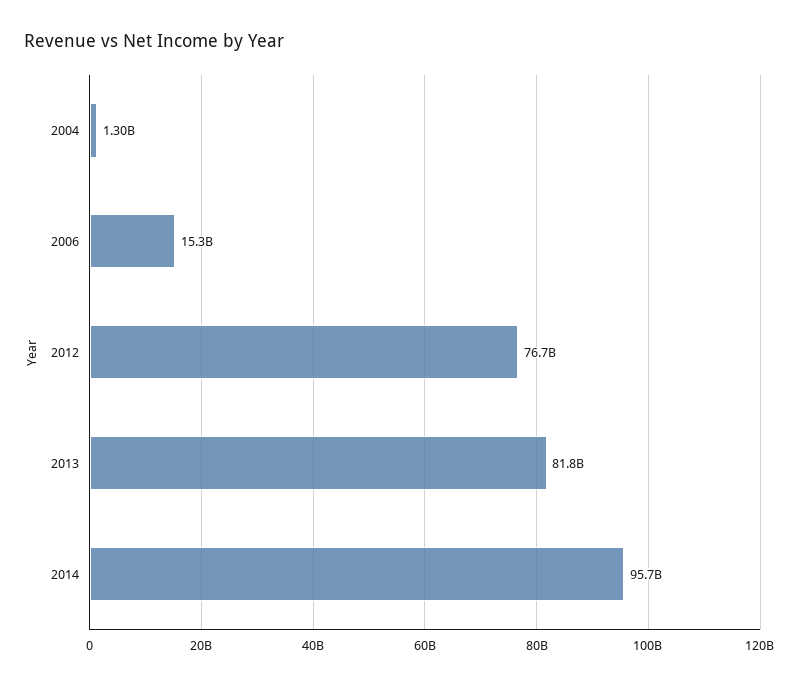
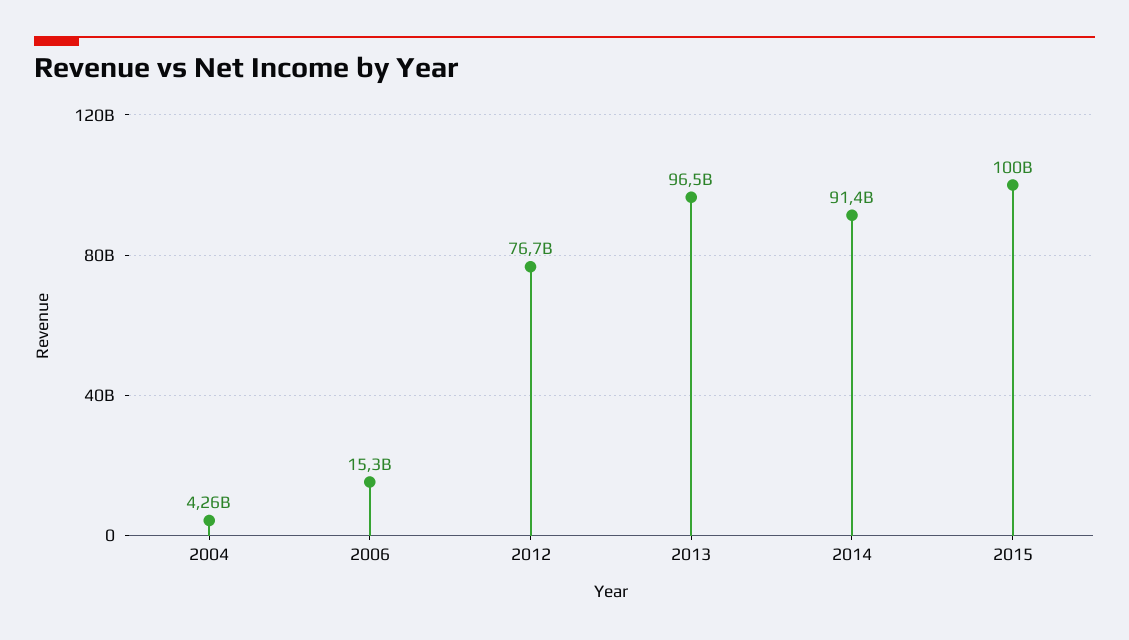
2004: 1300000000 -> 4260000000
2013: 81800000000 -> 96500000000
2014: 95700000000 -> 91400000000
2015: none -> 100000000000

